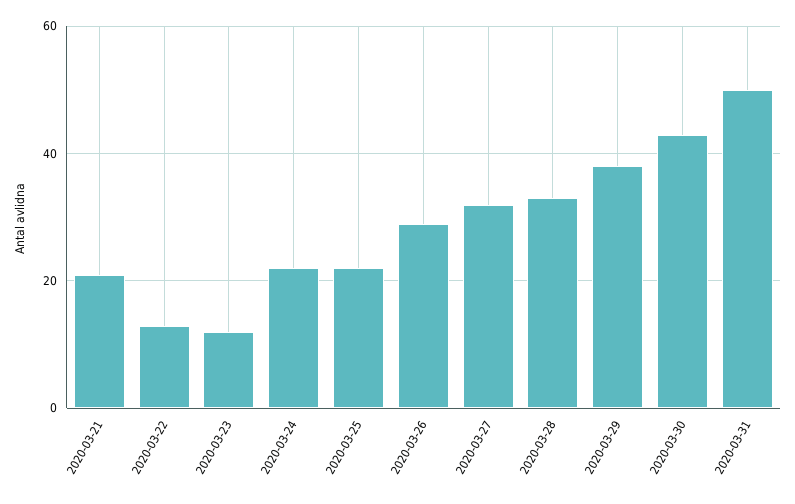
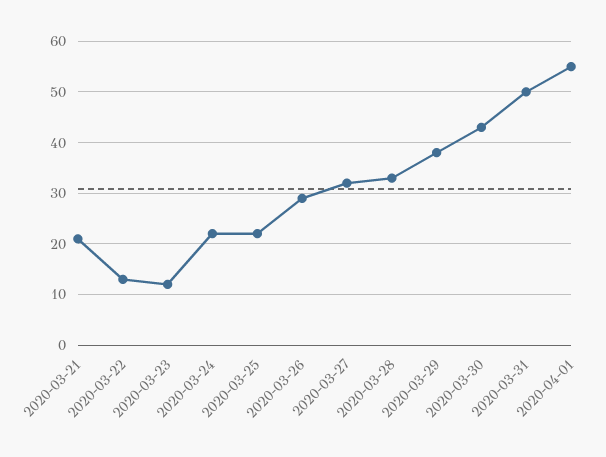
2020-04-01: none -> 55

